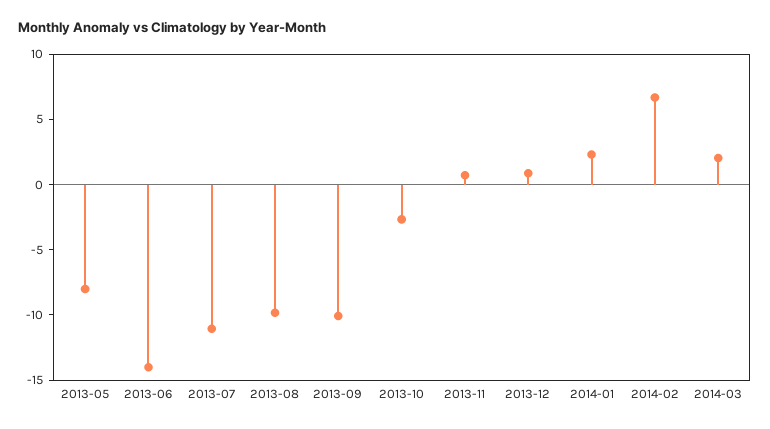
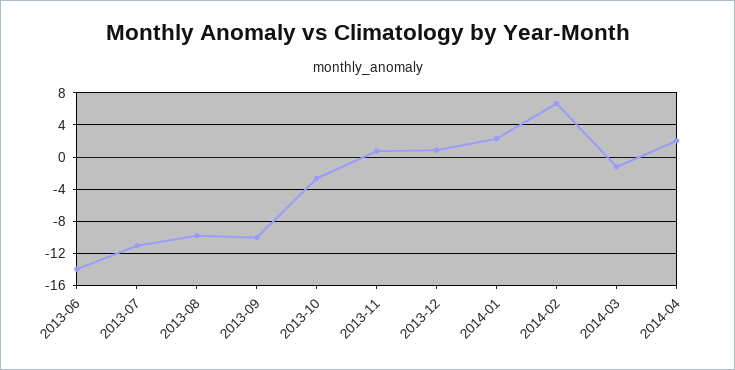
2013-05: -8 -> none
2014-03: 2 -> -1
2014-04: none -> 2

